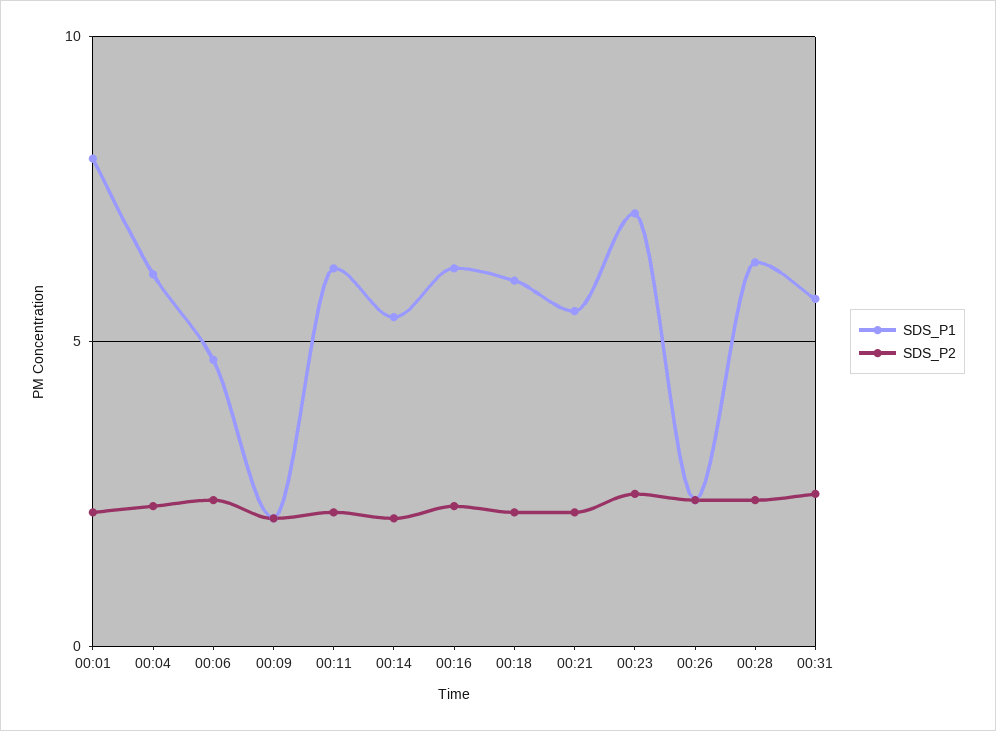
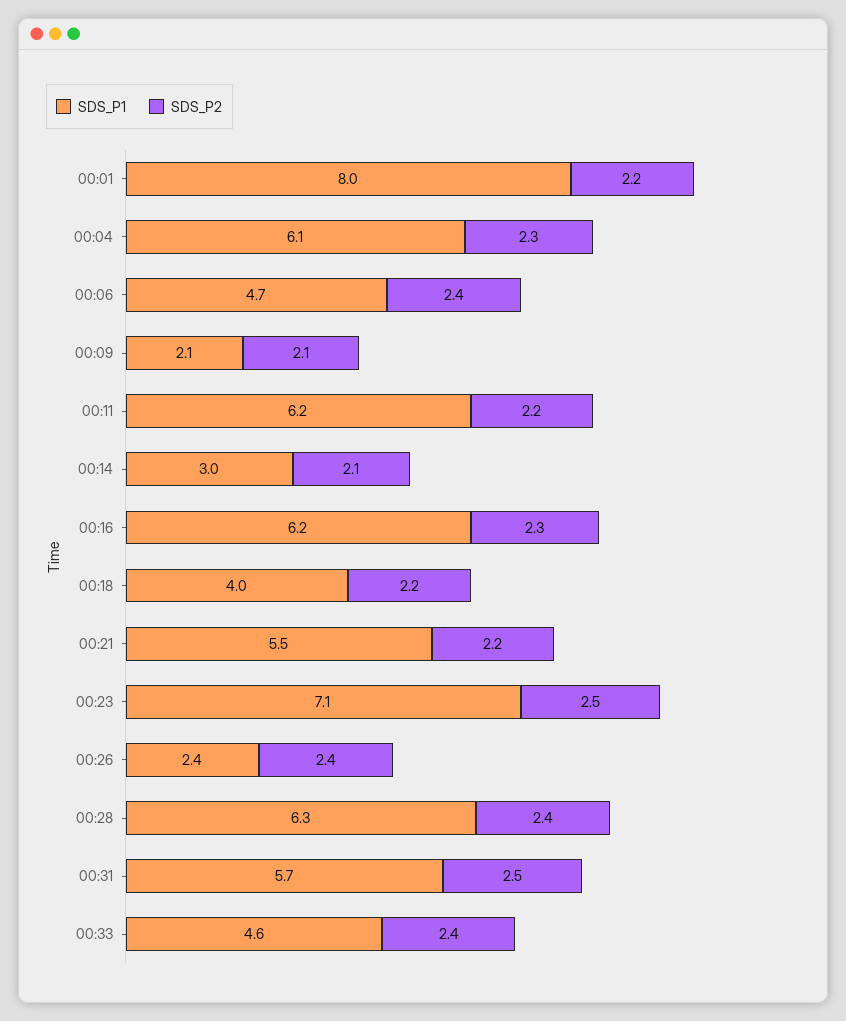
SDS_P1, 00:14: 5.5 -> 3
SDS_P1, 00:18: 6 -> 4
SDS_P1, 00:33: none -> 4.6
SDS_P2, 00:33: none -> 2.4

